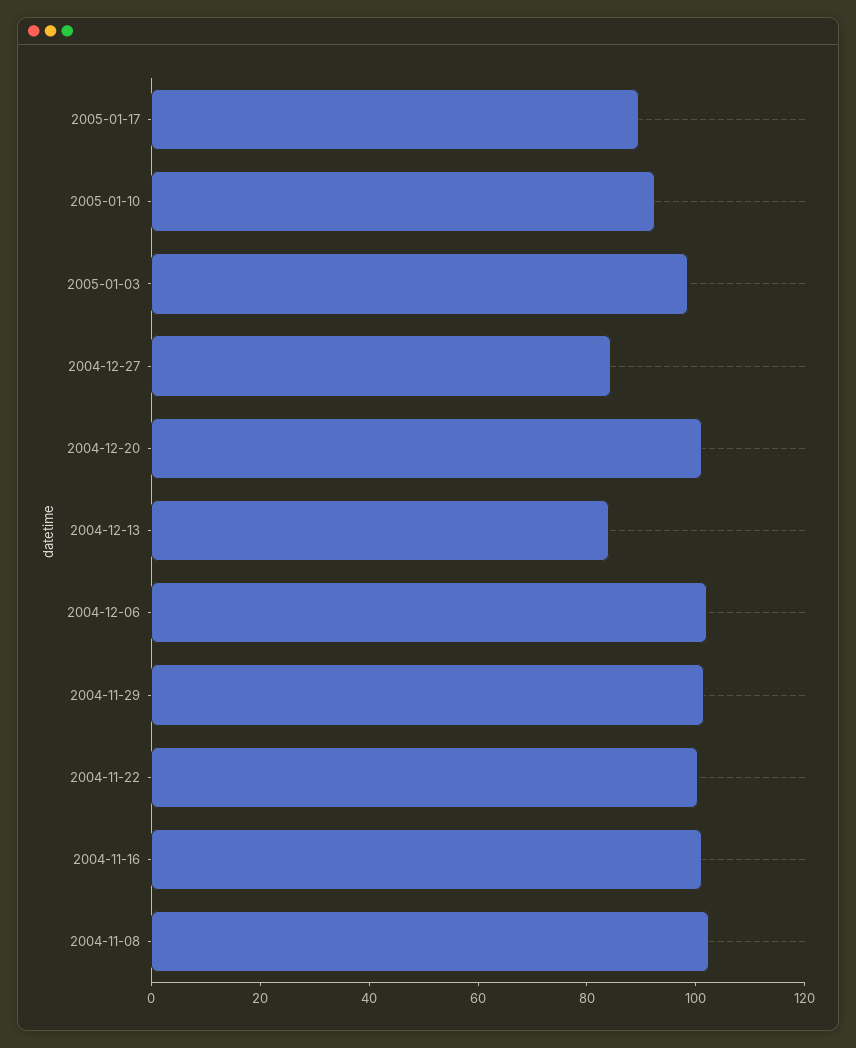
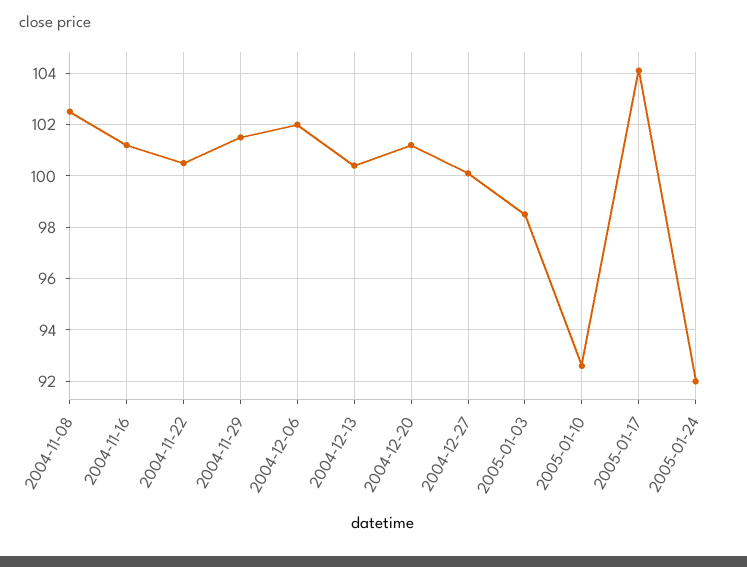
2005-01-17: 90 -> 104
2004-12-27: 85 -> 100
2004-12-13: 85 -> 100.5
2005-01-24: none -> 92

